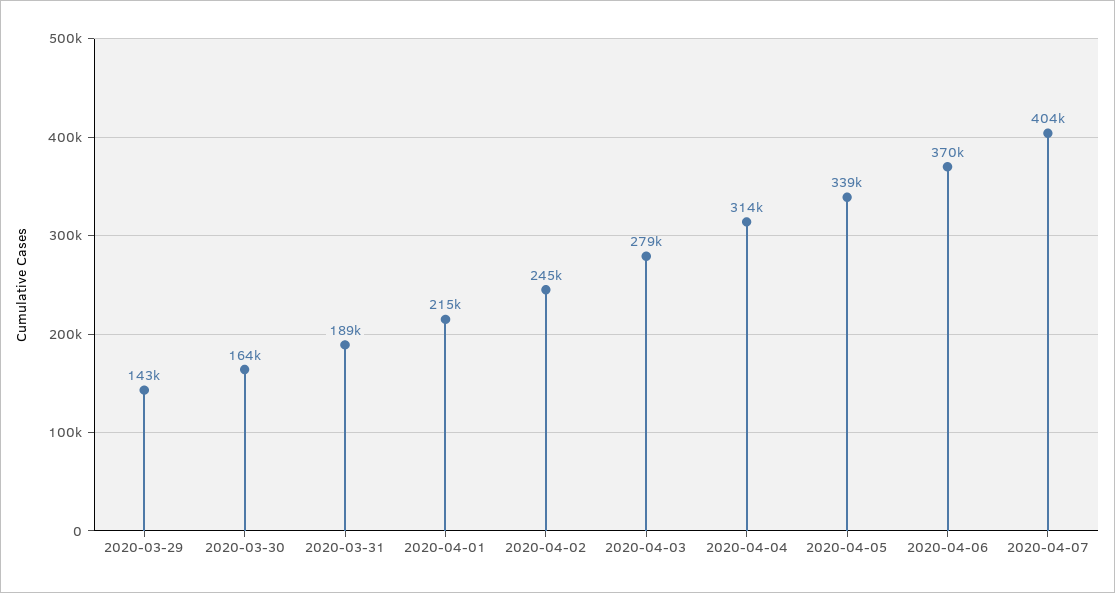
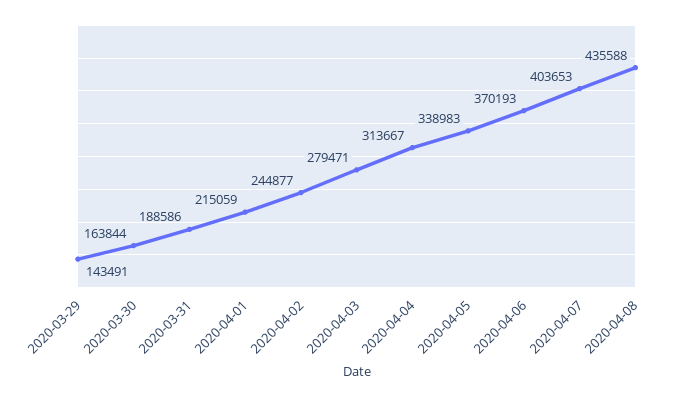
2020-04-08: none -> 435588

